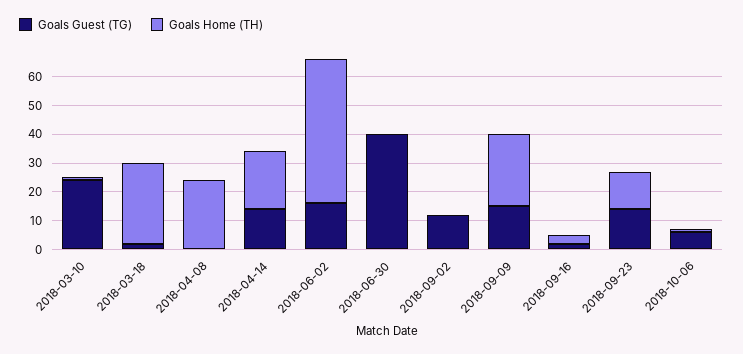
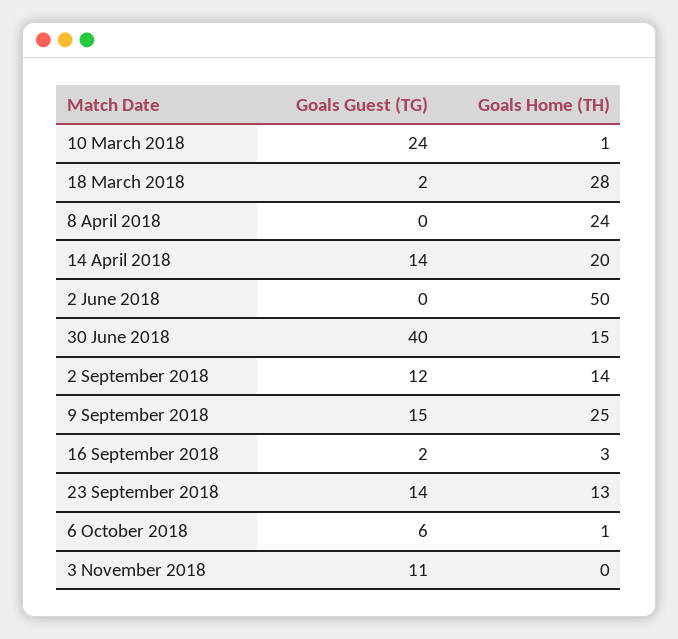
Goals Guest (TG), 2018-06-02: 15 -> 0
Goals Home (TH), 2018-06-30: 0 -> 15
Goals Home (TH), 2018-09-02: 0 -> 14
Goals Guest (TG), 3 November 2018: none -> 11
Goals Home (TH), 3 November 2018: none -> 0

